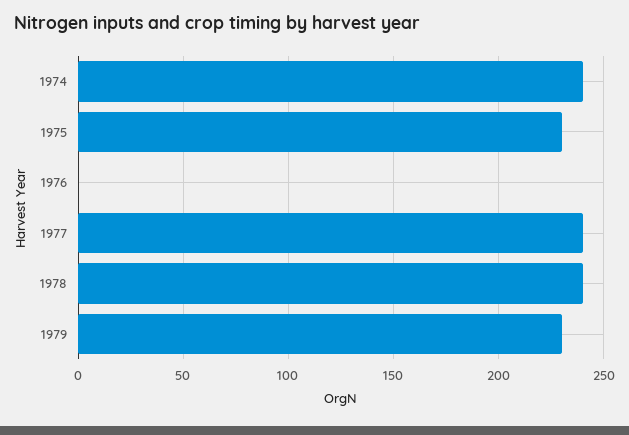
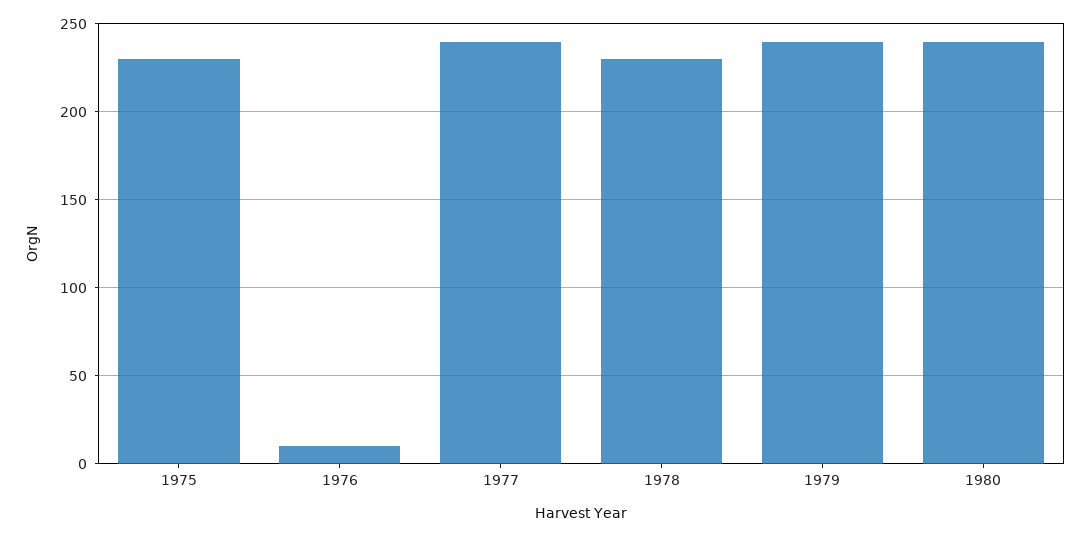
1974: 240 -> none
1976: 0 -> 10
1978: 240 -> 230
1979: 230 -> 240
1980: none -> 240

